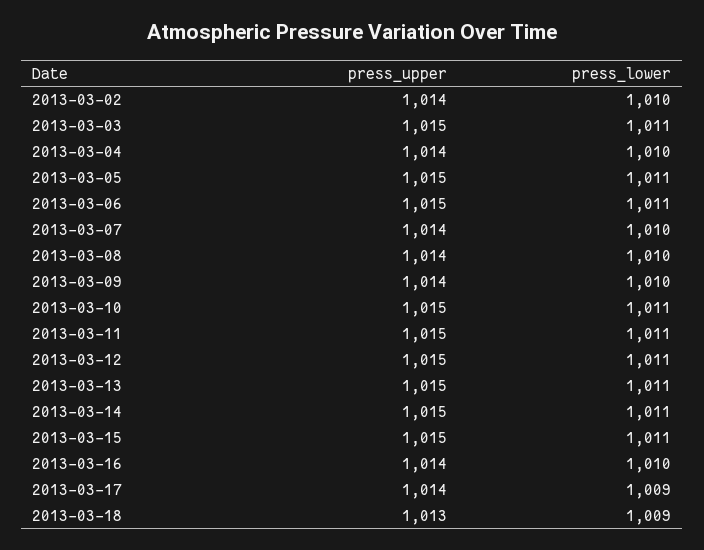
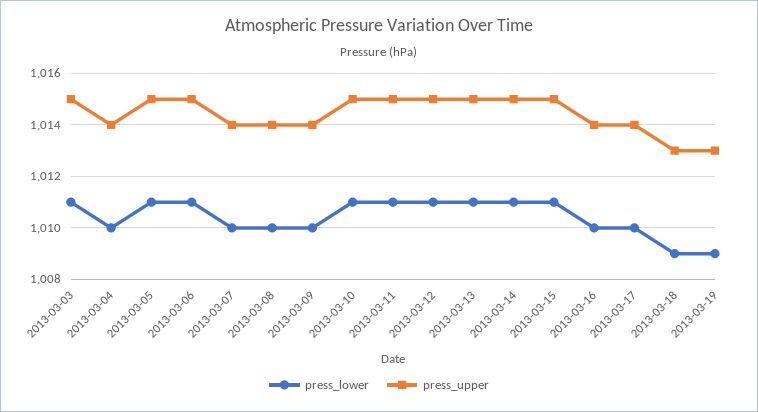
press_upper, 2013-03-02: 1014 -> none
press_lower, 2013-03-02: 1010 -> none
press_lower, 2013-03-17: 1009 -> 1010
press_lower, 2013-03-19: none -> 1009
press_upper, 2013-03-19: none -> 1013

